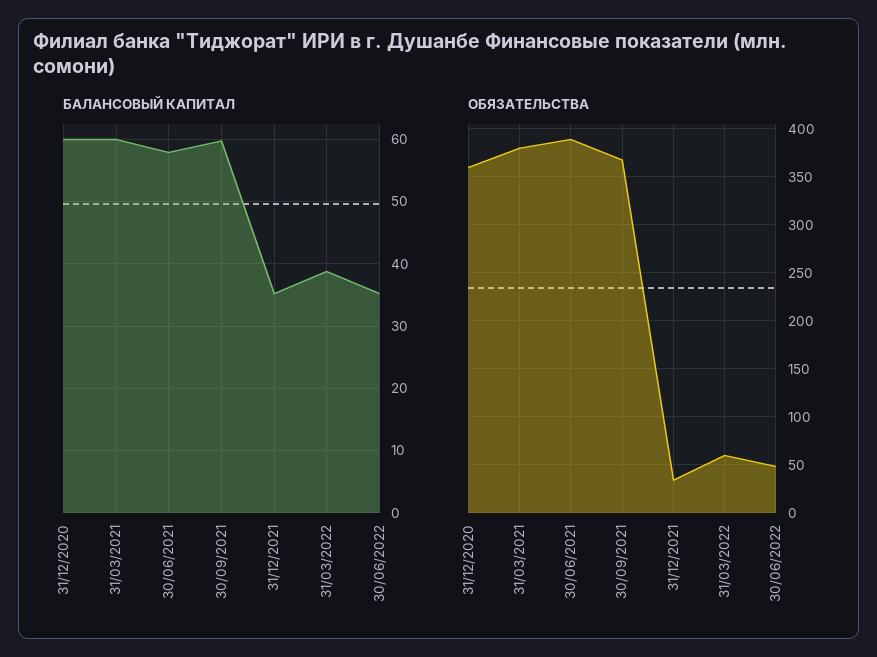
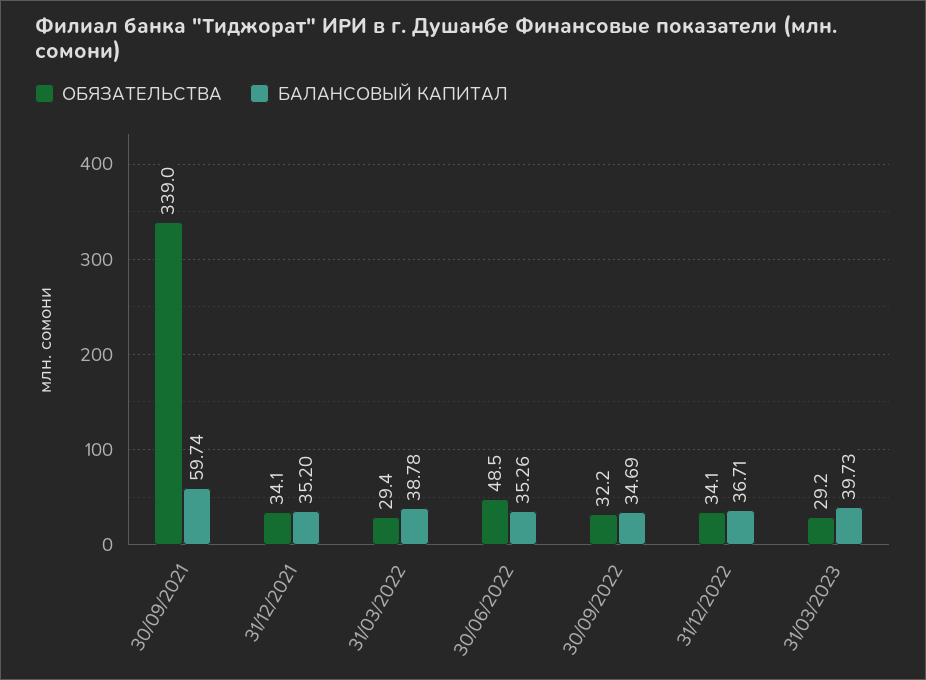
БАЛАНСОВЫЙ КАПИТАЛ, 31/12/2020: 60 -> none
БАЛАНСОВЫЙ КАПИТАЛ, 31/03/2021: 60 -> none
БАЛАНСОВЫЙ КАПИТАЛ, 30/06/2021: 58 -> none
ОБЯЗАТЕЛЬСТВА, 31/12/2020: 360 -> none
ОБЯЗАТЕЛЬСТВА, 31/03/2021: 380 -> none
ОБЯЗАТЕЛЬСТВА, 30/06/2021: 390 -> none
ОБЯЗАТЕЛЬСТВА, 30/09/2021: 370 -> 339
ОБЯЗАТЕЛЬСТВА, 31/03/2022: 60 -> 29.4
ОБЯЗАТЕЛЬСТВА, 30/09/2022: none -> 32.2
БАЛАНСОВЫЙ КАПИТАЛ, 30/09/2022: none -> 34.69
ОБЯЗАТЕЛЬСТВА, 31/12/2022: none -> 34.1
БАЛАНСОВЫЙ КАПИТАЛ, 31/12/2022: none -> 36.71
ОБЯЗАТЕЛЬСТВА, 31/03/2023: none -> 29.2
БАЛАНСОВЫЙ КАПИТАЛ, 31/03/2023: none -> 39.73

